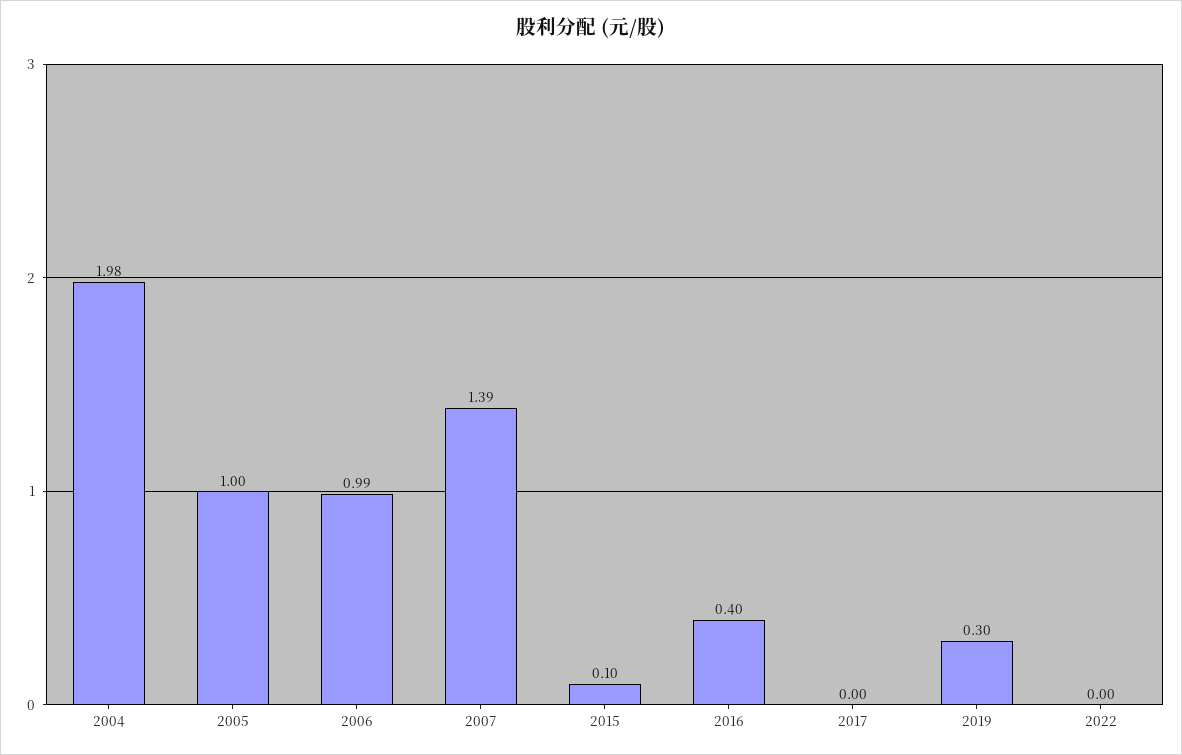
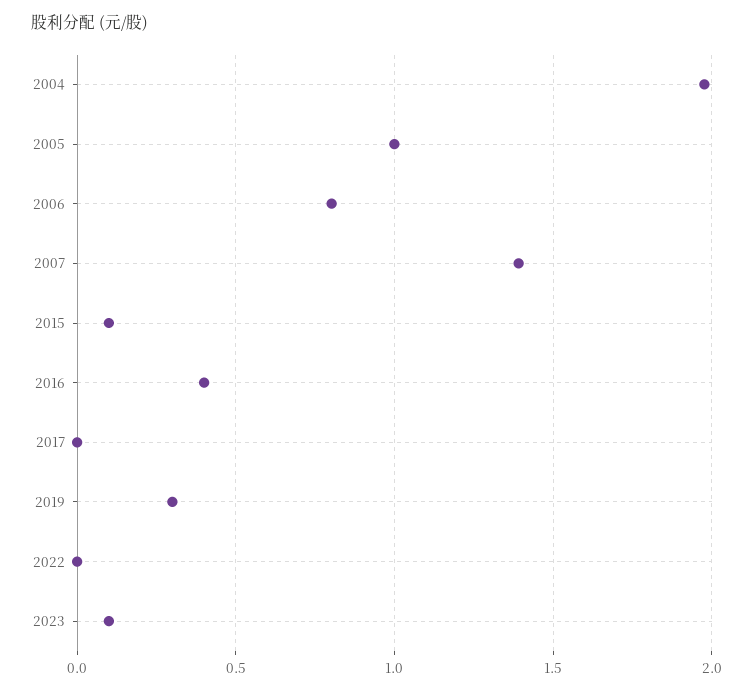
2006: 0.99 -> 0.8
2023: none -> 0.1

